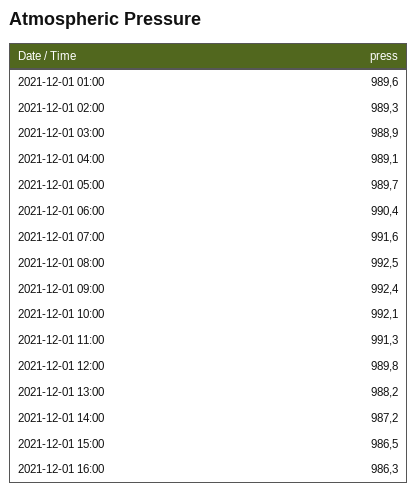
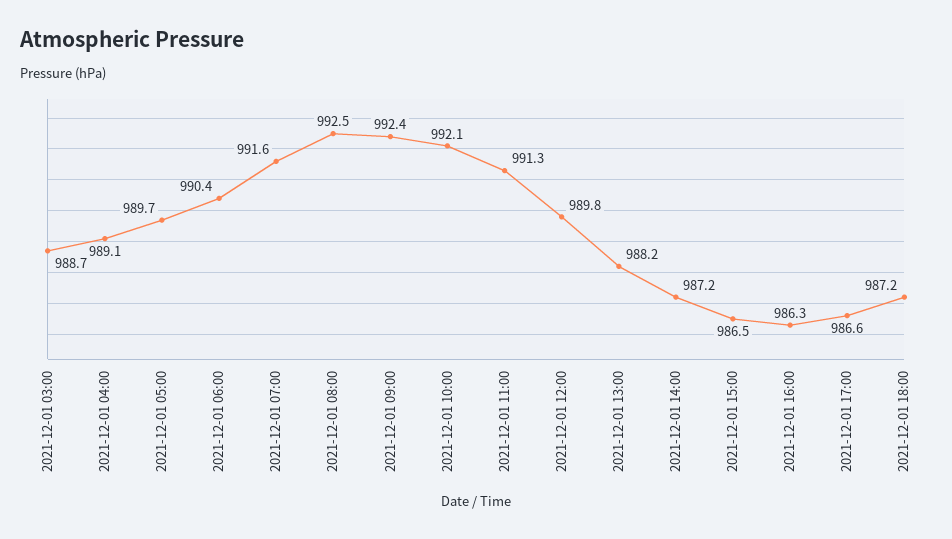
2021-12-01 01:00: 989.6 -> none
2021-12-01 02:00: 989.3 -> none
2021-12-01 03:00: 988.9 -> 988.7
2021-12-01 17:00: none -> 986.6
2021-12-01 18:00: none -> 987.2

